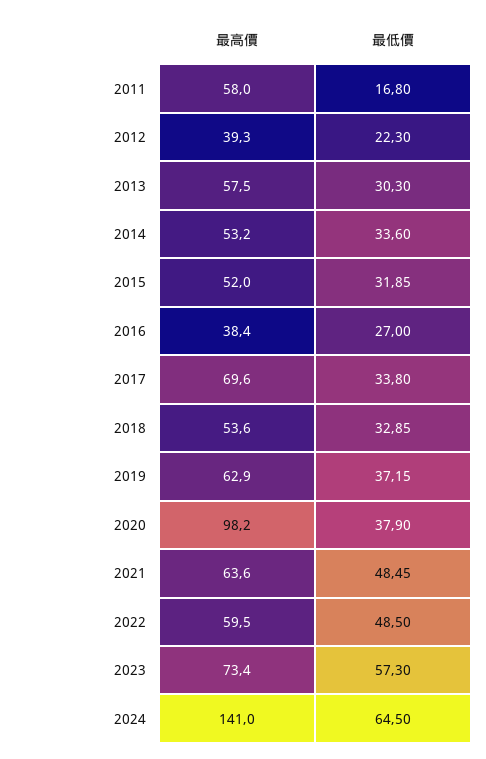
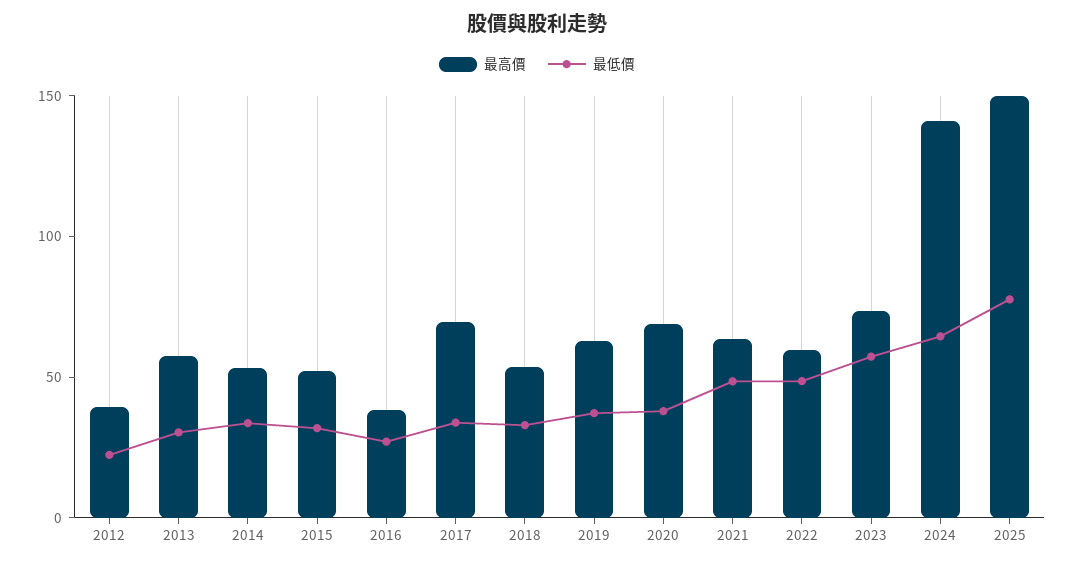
最高價, 2011: 58 -> none
最低價, 2011: 16.8 -> none
最高價, 2020: 98.2 -> 70
最高價, 2025: none -> 150
最低價, 2025: none -> 80

